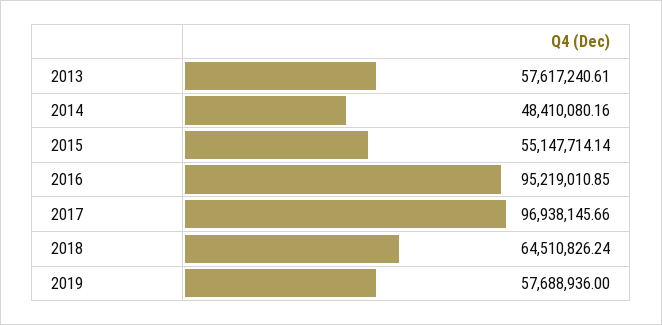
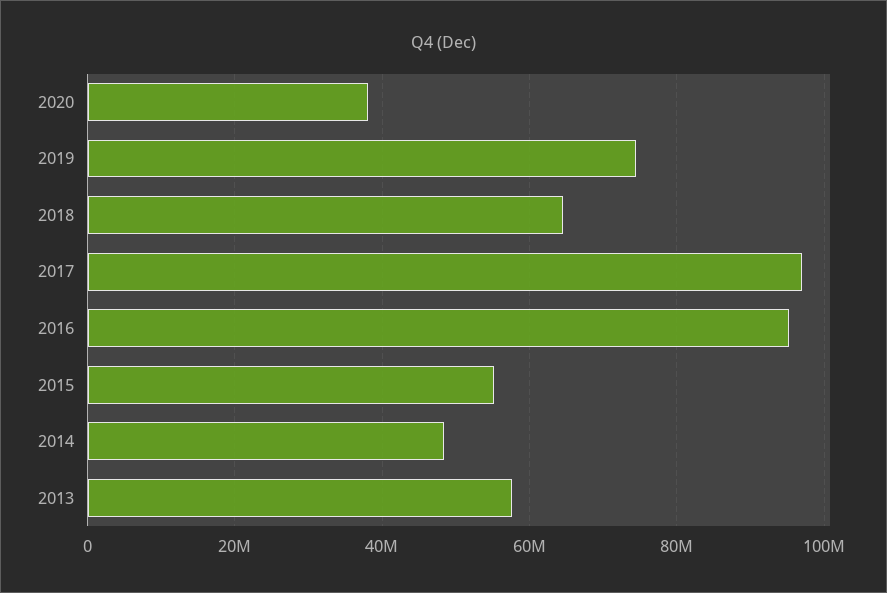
2019: 57688936 -> 74000000
2020: none -> 38000000

